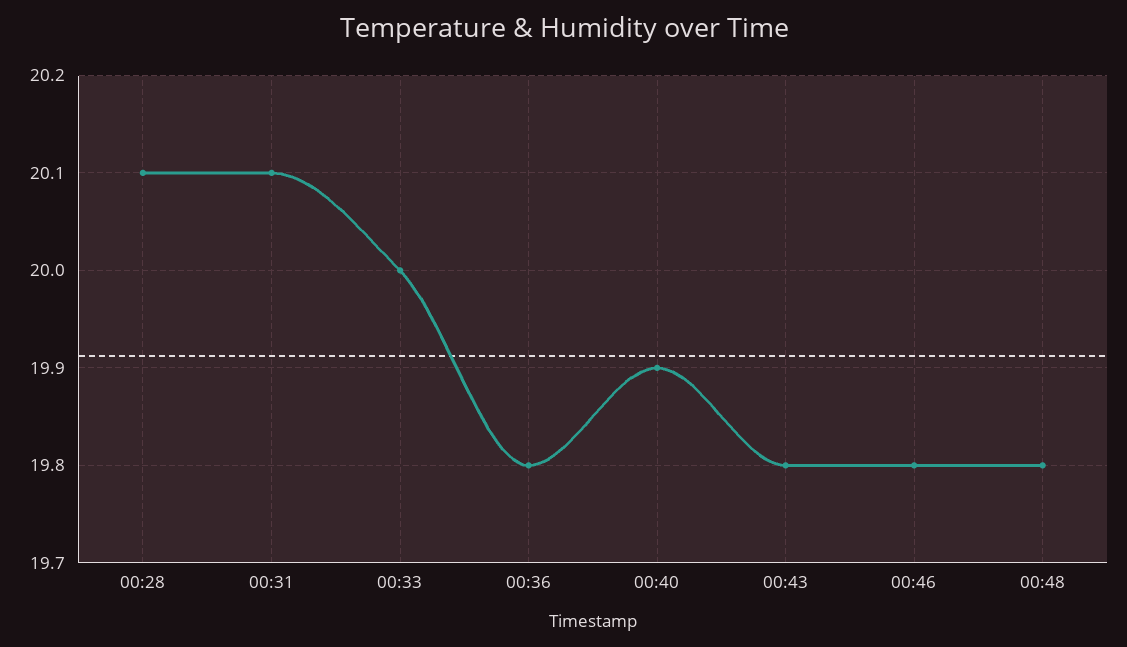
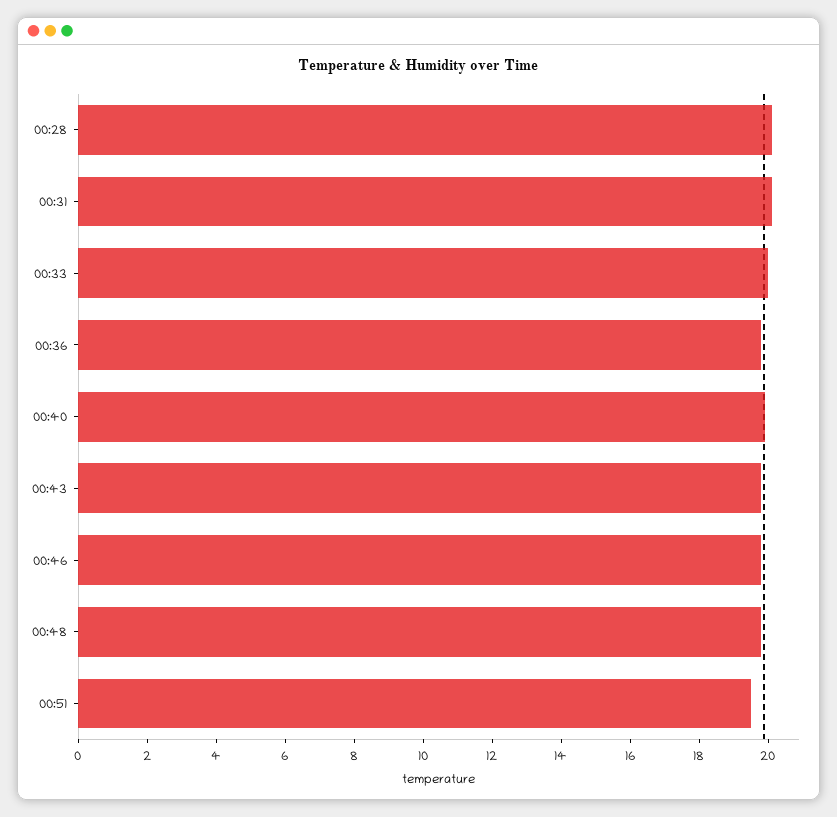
00:51: none -> 19.5

